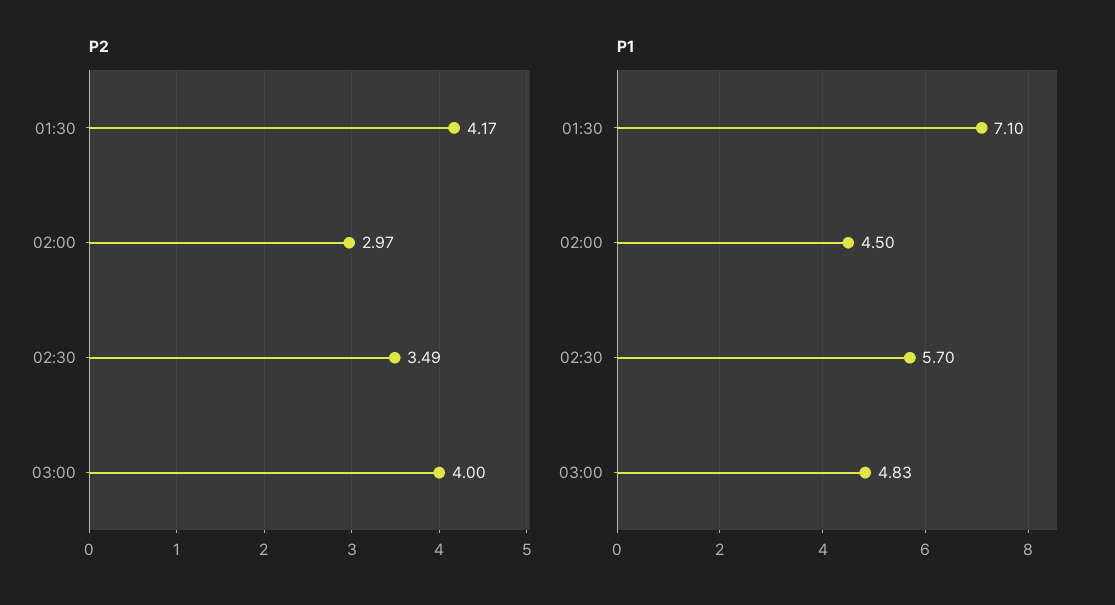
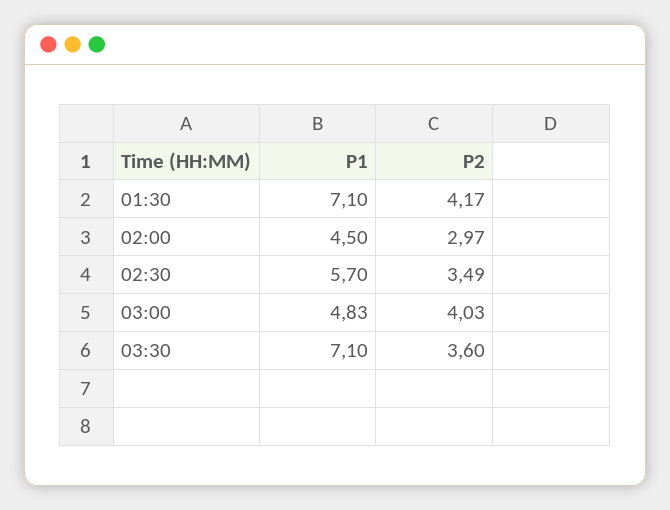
P2, 03:00: 4 -> 4.03
P1, 03:30: none -> 7.1
P2, 03:30: none -> 3.6

